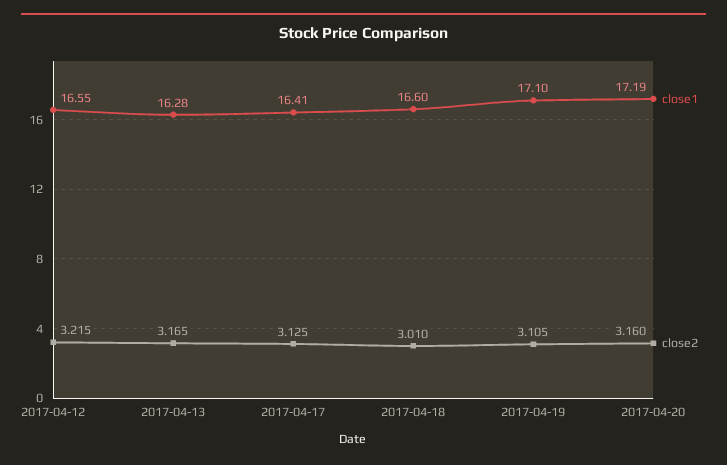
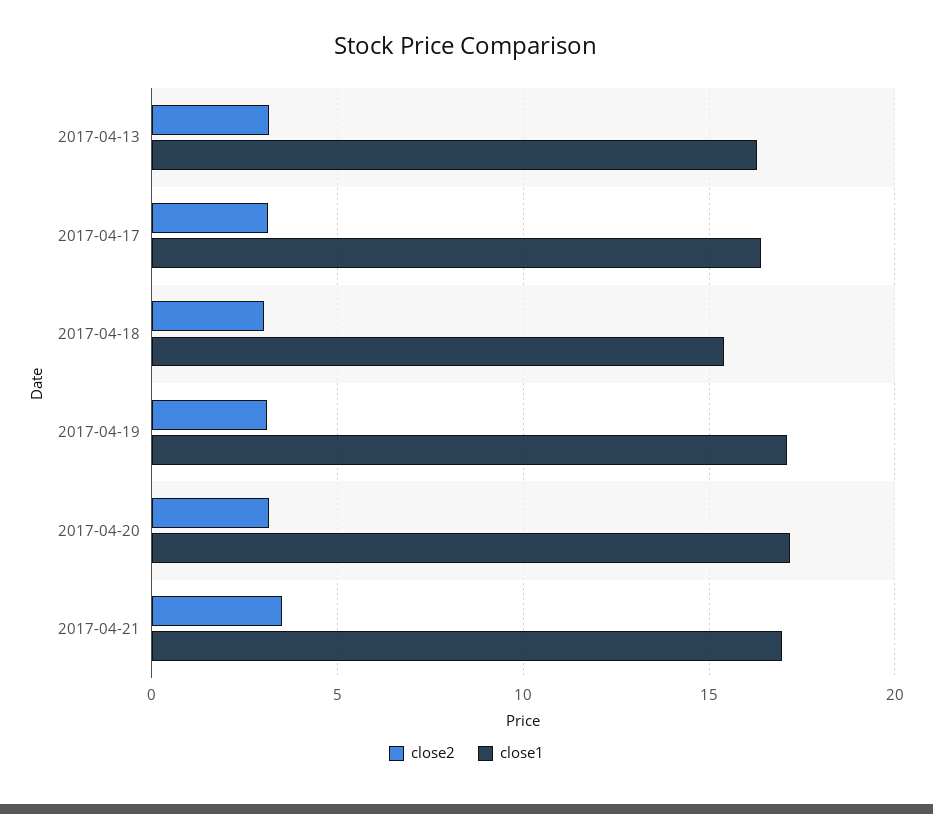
close1, 2017-04-12: 16.55 -> none
close2, 2017-04-12: 3.215 -> none
close1, 2017-04-18: 16.6 -> 15.5
close2, 2017-04-21: none -> 3.5
close1, 2017-04-21: none -> 17

